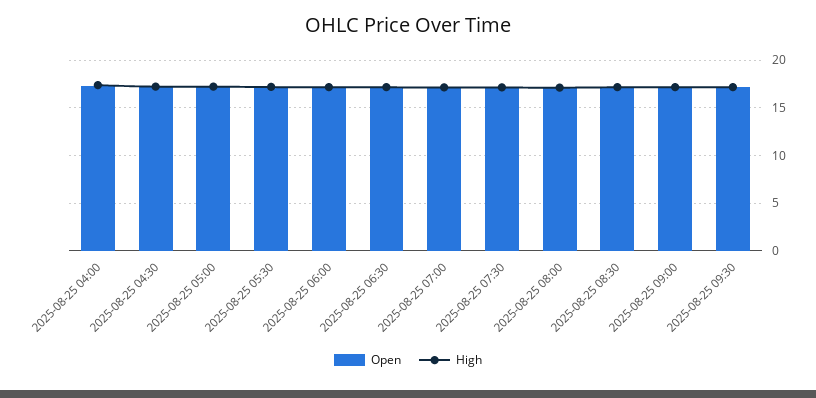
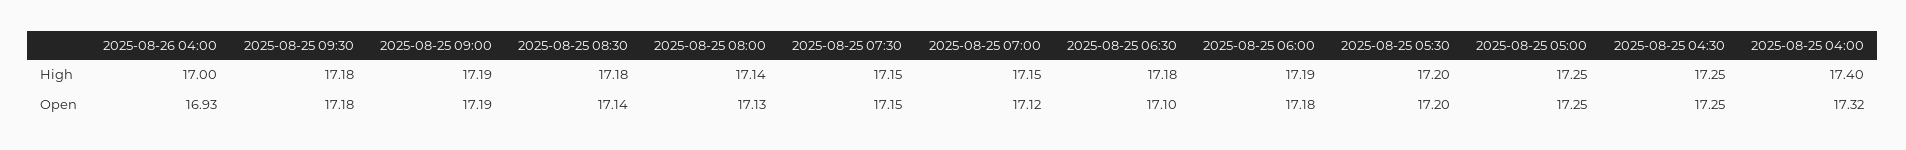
High, 2025-08-26 04:00: none -> 17
Open, 2025-08-26 04:00: none -> 16.93

